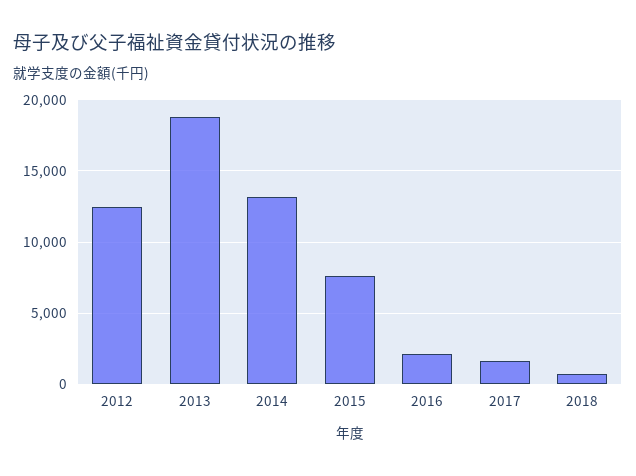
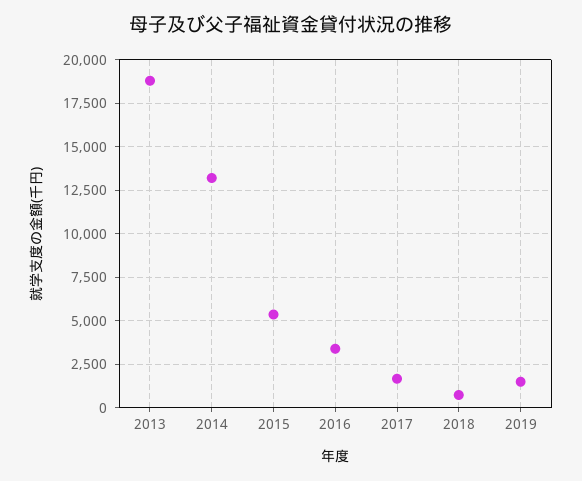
2012: 12500 -> none
2015: 7500 -> 5500
2016: 2000 -> 3500
2019: none -> 1500

